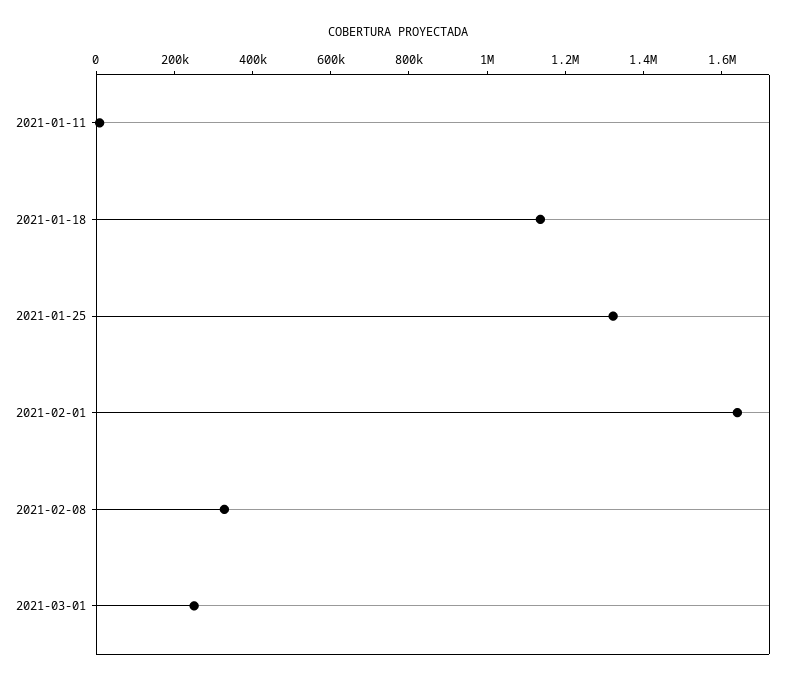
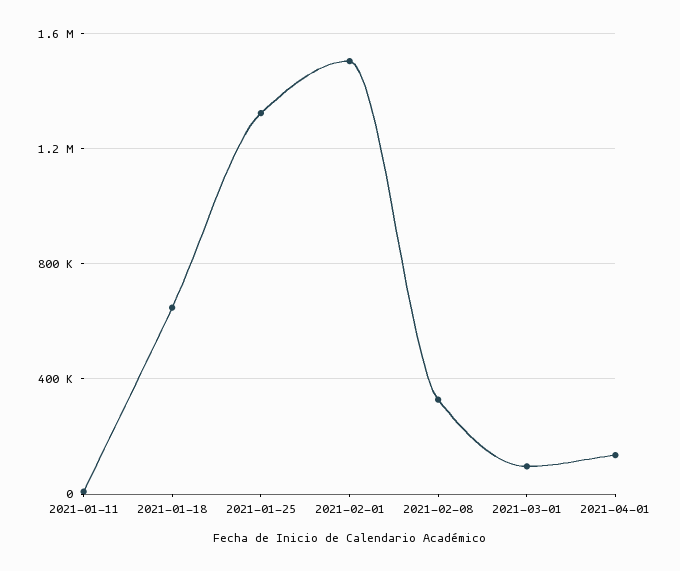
2021-01-18: 1150000 -> 650000
2021-02-01: 1650000 -> 1500000
2021-03-01: 250000 -> 100000
2021-04-01: none -> 150000

